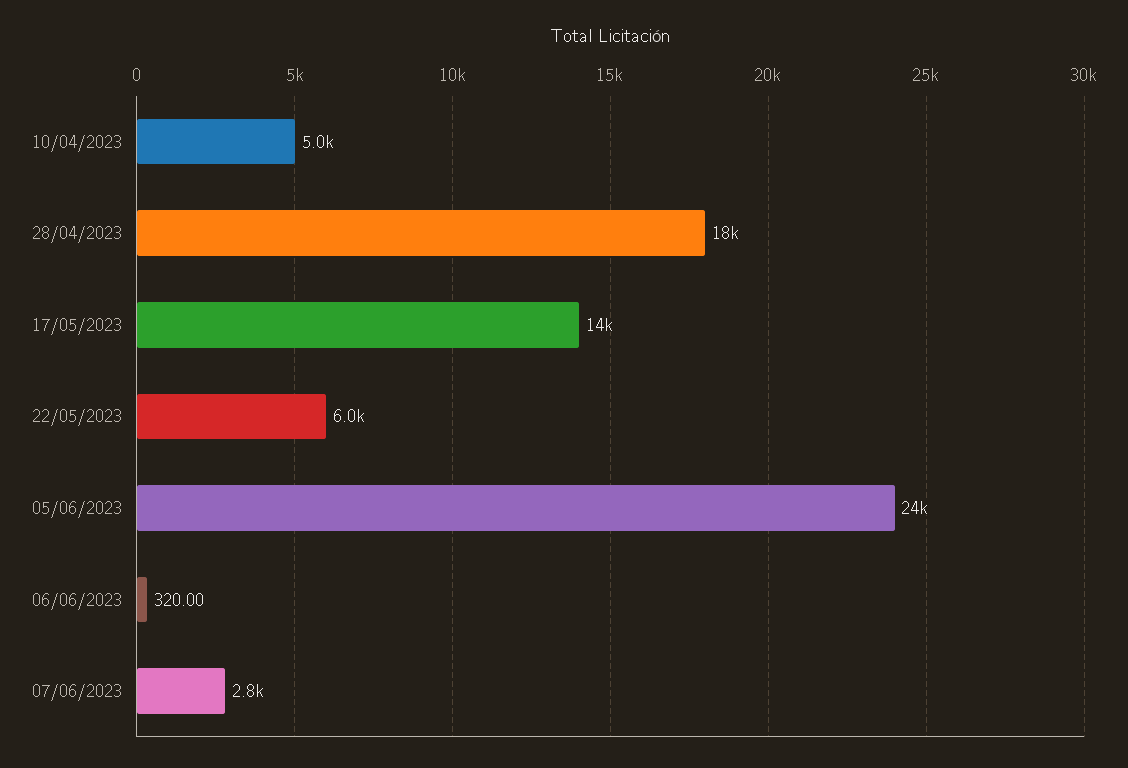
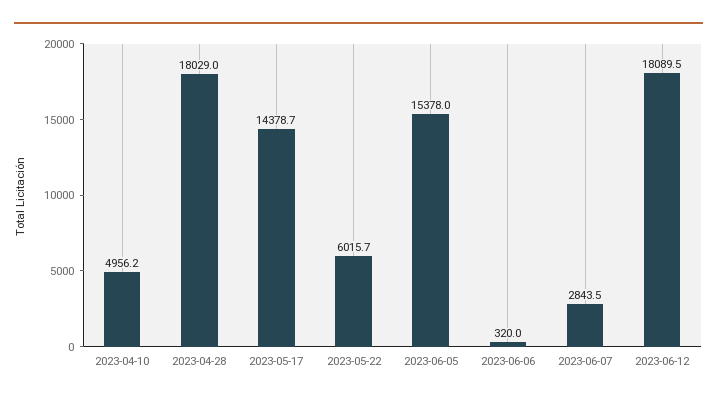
05/06/2023: 24000 -> 15378
2023-06-12: none -> 18089.5

